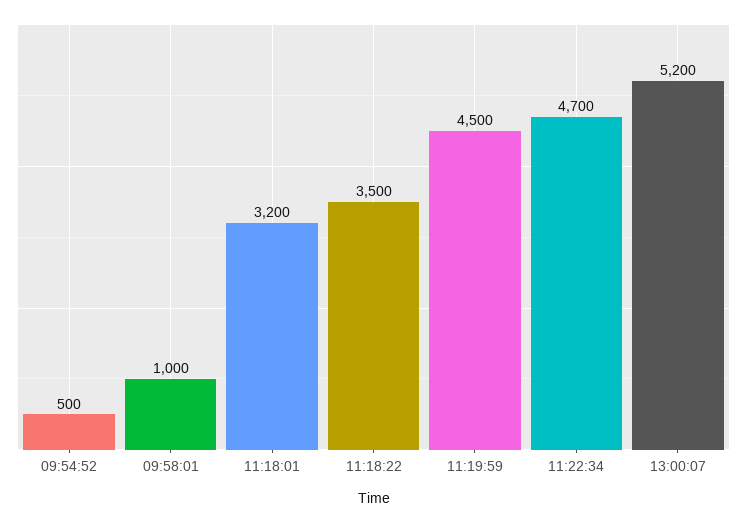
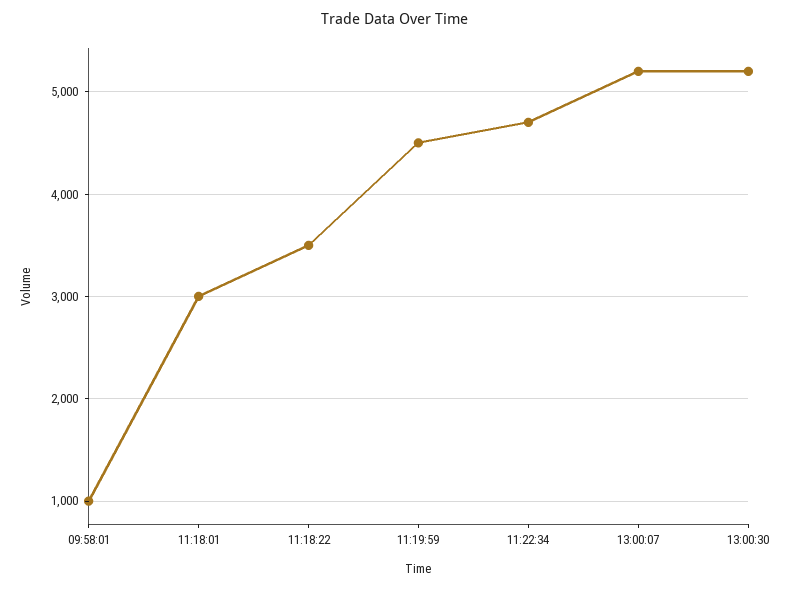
09:54:52: 500 -> none
11:18:01: 3200 -> 3000
13:00:30: none -> 5200

